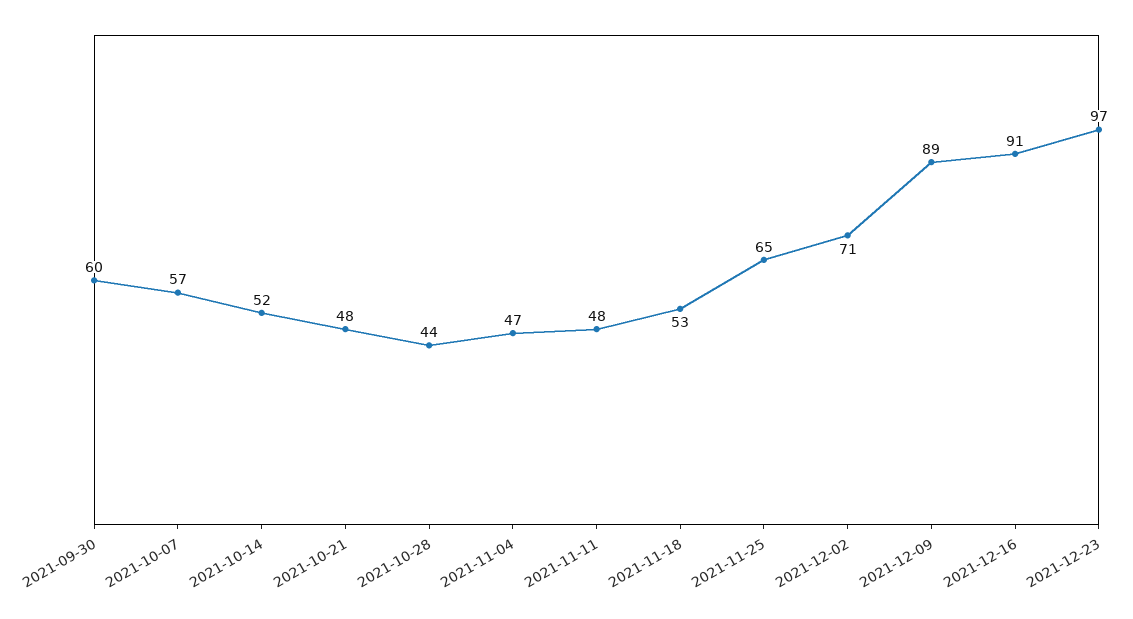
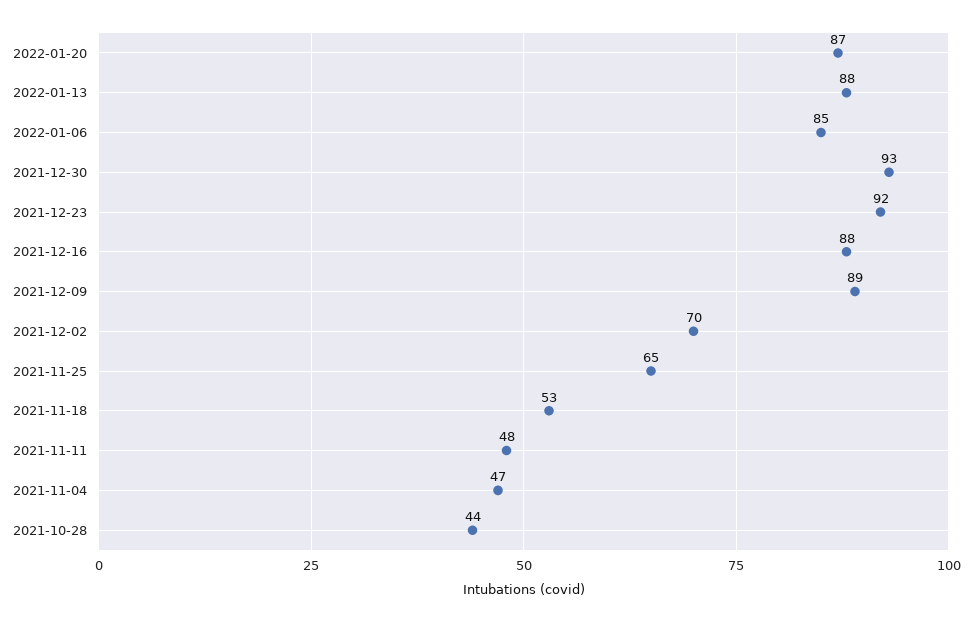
2021-09-30: 60 -> none
2021-10-07: 57 -> none
2021-10-14: 52 -> none
2021-10-21: 48 -> none
2021-12-02: 71 -> 70
2021-12-16: 91 -> 88
2021-12-23: 97 -> 92
2022-01-20: none -> 87
2022-01-13: none -> 88
2022-01-06: none -> 85
2021-12-30: none -> 93

